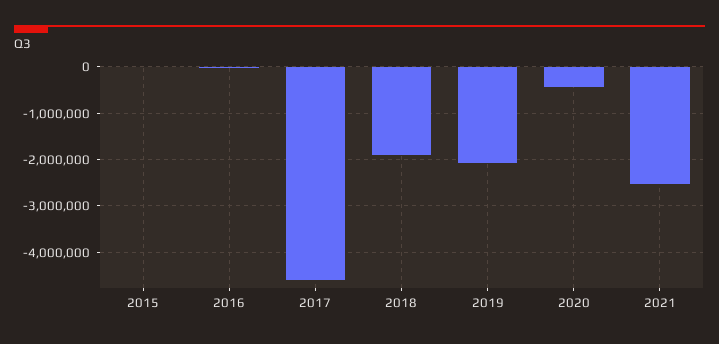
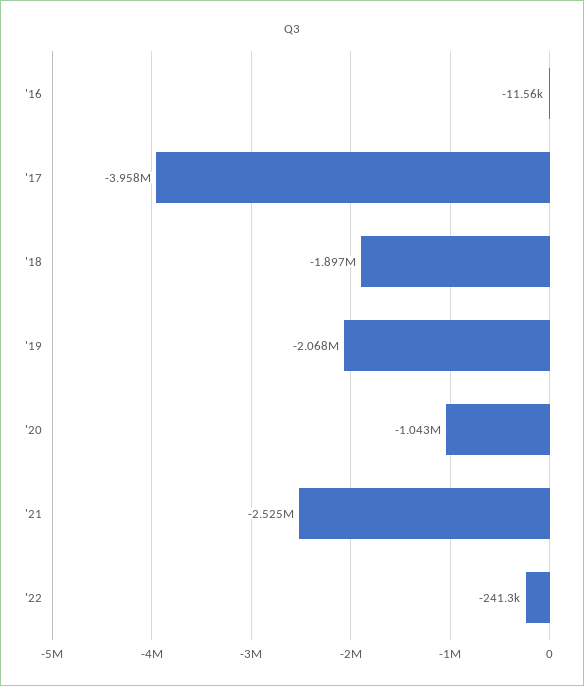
2015: 0 -> none
2017: -4600000 -> -3958000
2020: -400000 -> -1043000
'22: none -> -241300

